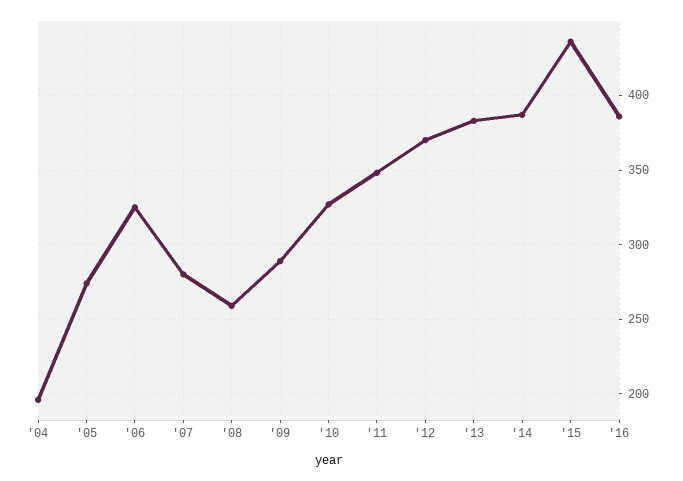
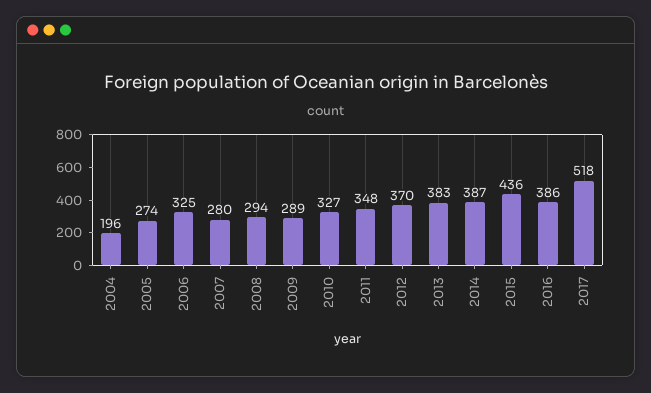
'08: 260 -> 294
2017: none -> 518

